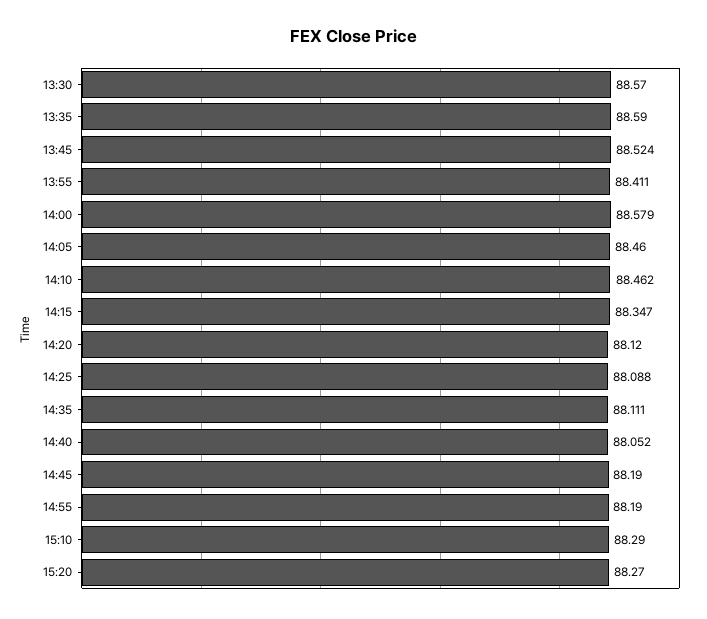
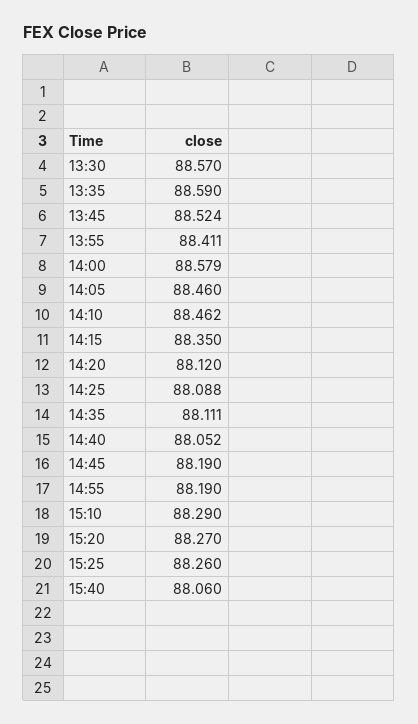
14:15: 88.347 -> 88.35
15:25: none -> 88.26
15:40: none -> 88.06

